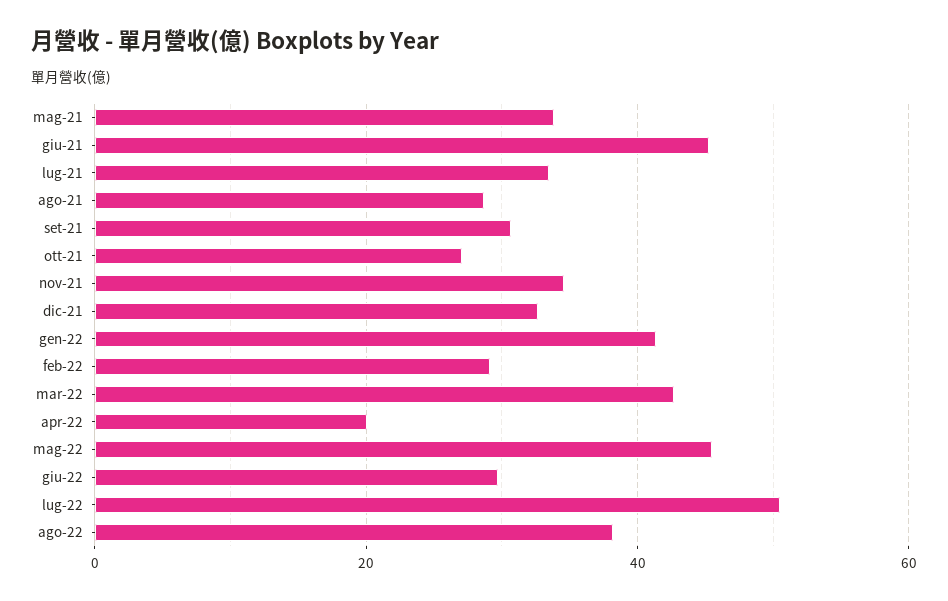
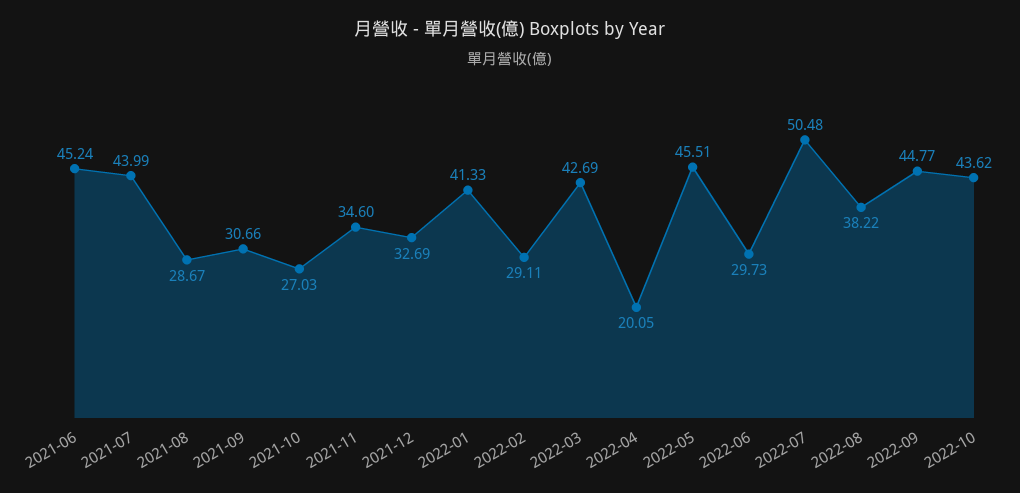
mag-21: 34 -> none
lug-21: 34 -> 43.99
2022-09: none -> 44.77
2022-10: none -> 43.62

